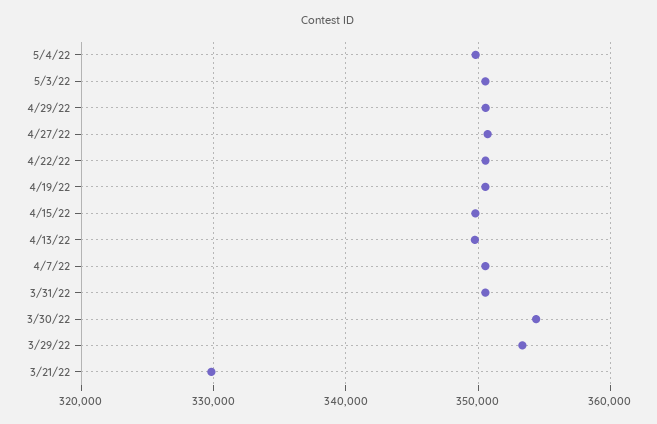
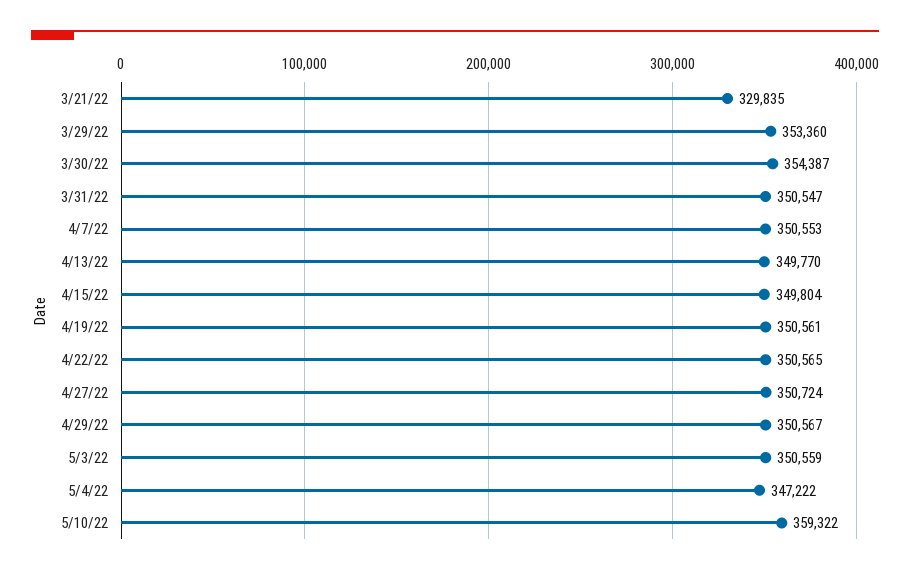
5/4/22: 350000 -> 347222
5/10/22: none -> 359322

